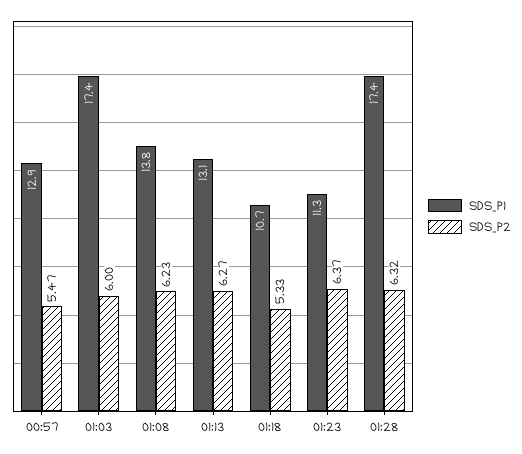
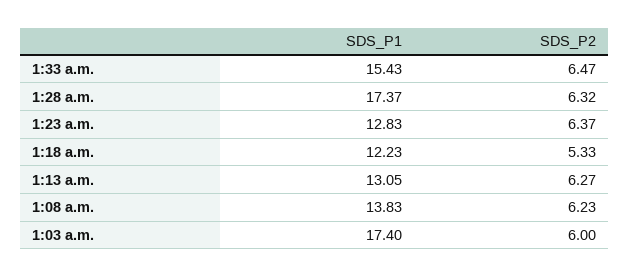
SDS_P1, 00:57: 12.9 -> none
SDS_P2, 00:57: 5.47 -> none
SDS_P1, 01:18: 10.7 -> 12.23
SDS_P1, 01:23: 11.3 -> 12.83
SDS_P1, 1:33 a.m.: none -> 15.43
SDS_P2, 1:33 a.m.: none -> 6.47

